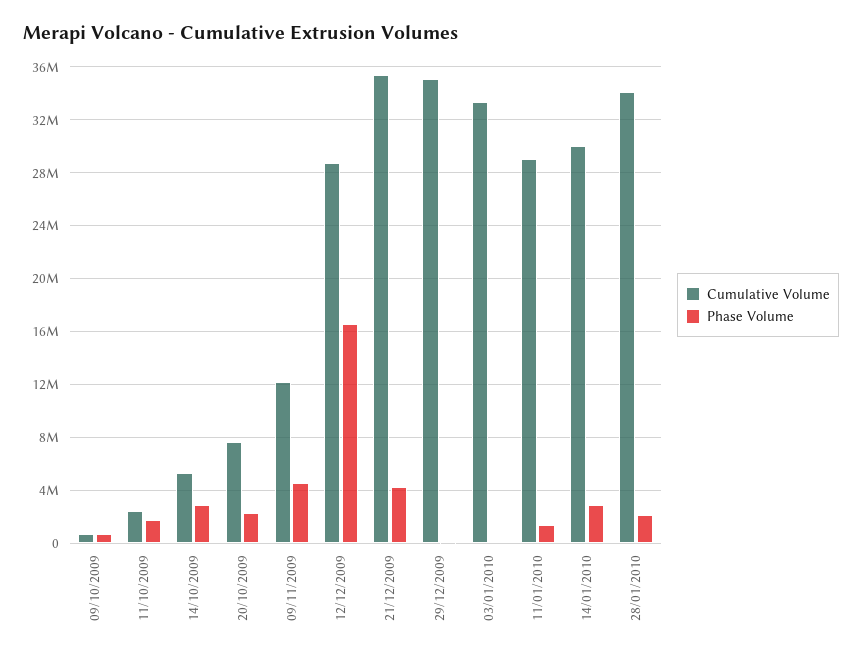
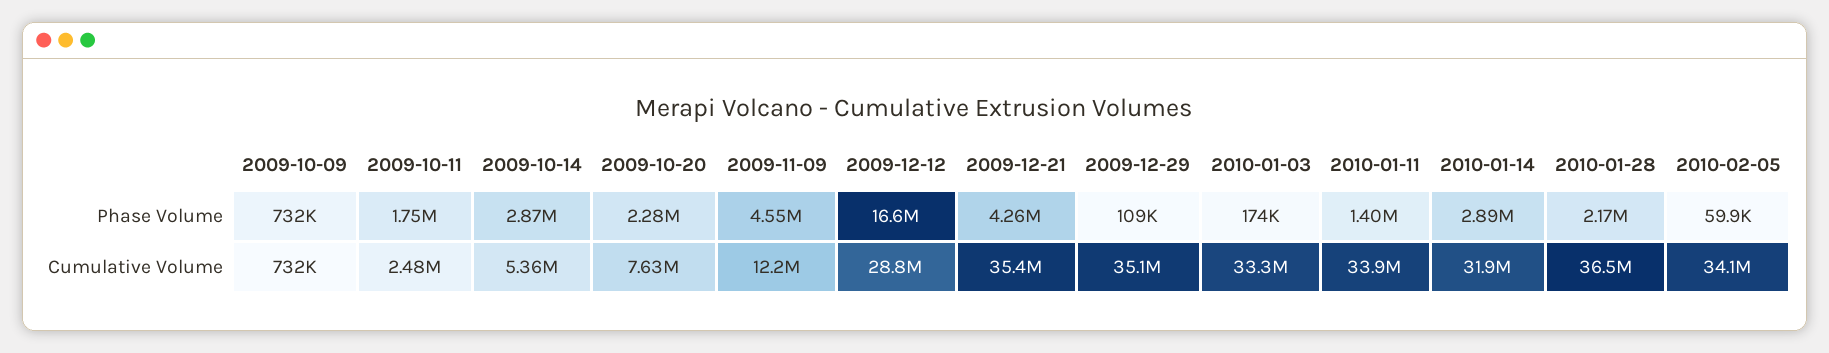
Cumulative Volume, 11/01/2010: 29000000 -> 33900000
Cumulative Volume, 14/01/2010: 30000000 -> 31900000
Cumulative Volume, 28/01/2010: 34000000 -> 36500000
Phase Volume, 2010-02-05: none -> 59900
Cumulative Volume, 2010-02-05: none -> 34100000

